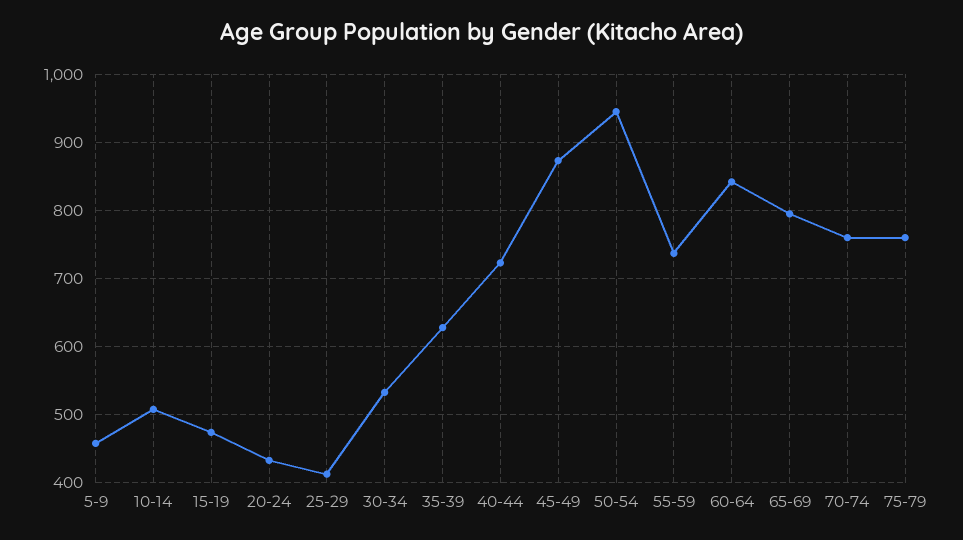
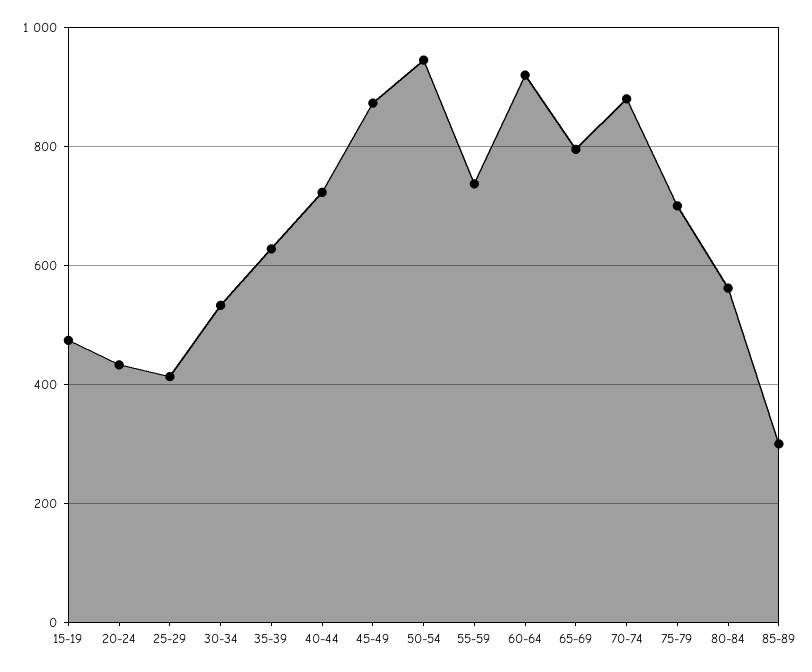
5-9: 460 -> none
10-14: 510 -> none
60-64: 840 -> 920
70-74: 760 -> 880
75-79: 760 -> 700
80-84: none -> 560
85-89: none -> 300

